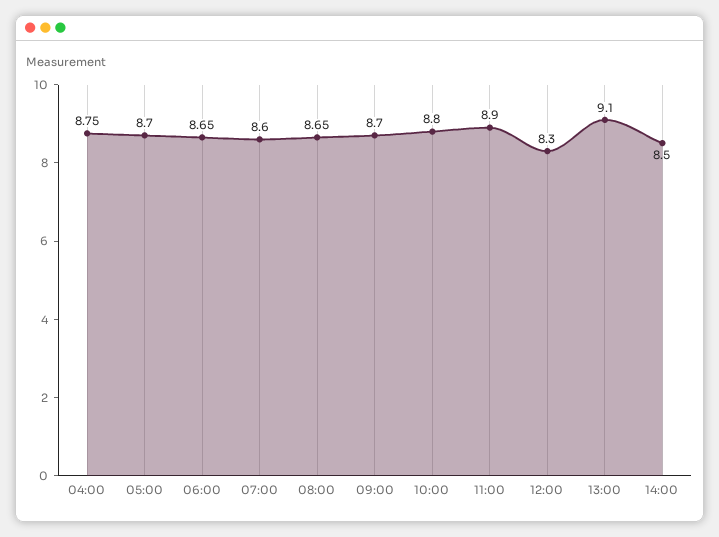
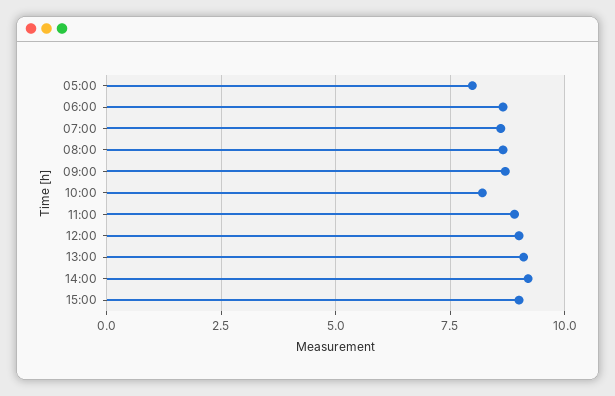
04:00: 8.75 -> none
05:00: 8.7 -> 8
10:00: 8.8 -> 8.25
12:00: 8.3 -> 9
14:00: 8.5 -> 9.25
15:00: none -> 9

